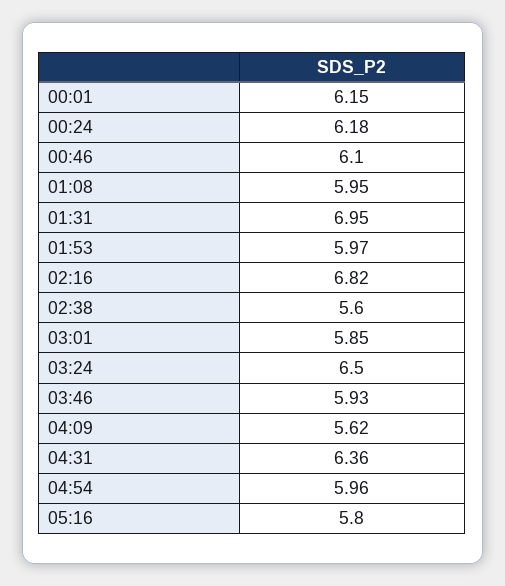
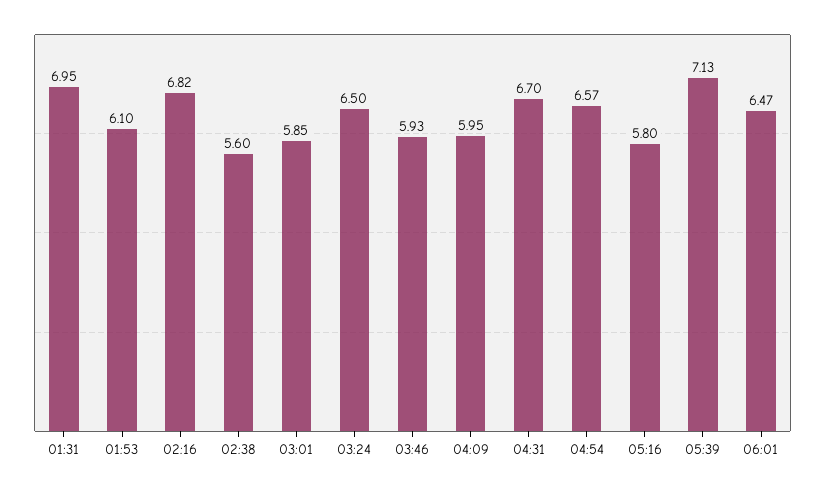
00:01: 6.15 -> none
00:24: 6.18 -> none
00:46: 6.1 -> none
01:08: 5.95 -> none
01:53: 5.97 -> 6.1
04:09: 5.62 -> 5.95
04:31: 6.36 -> 6.7
04:54: 5.96 -> 6.57
05:39: none -> 7.13
06:01: none -> 6.47

